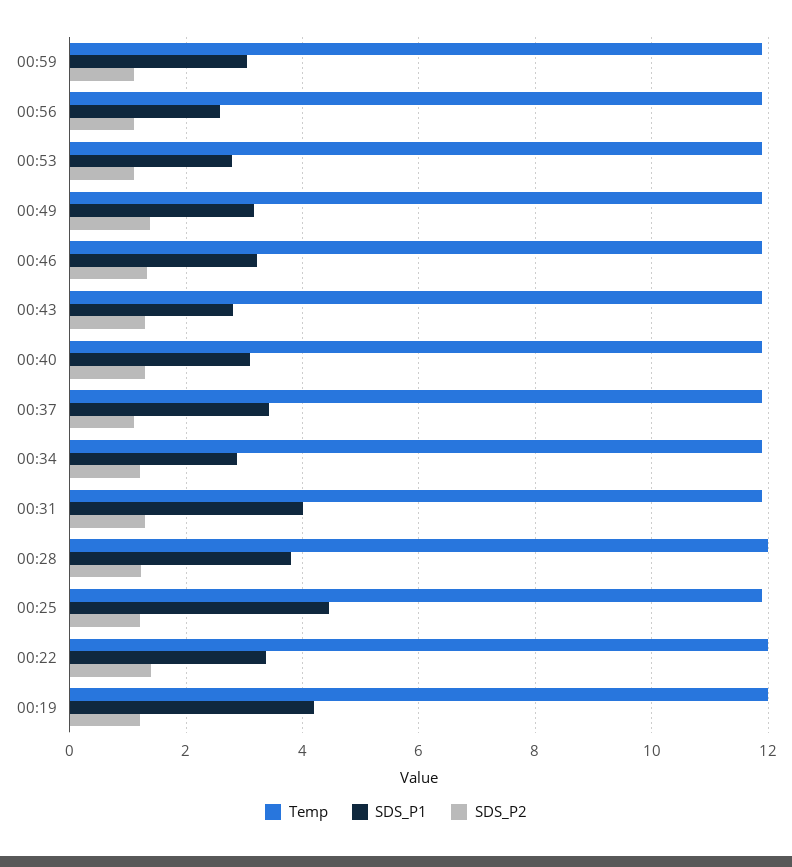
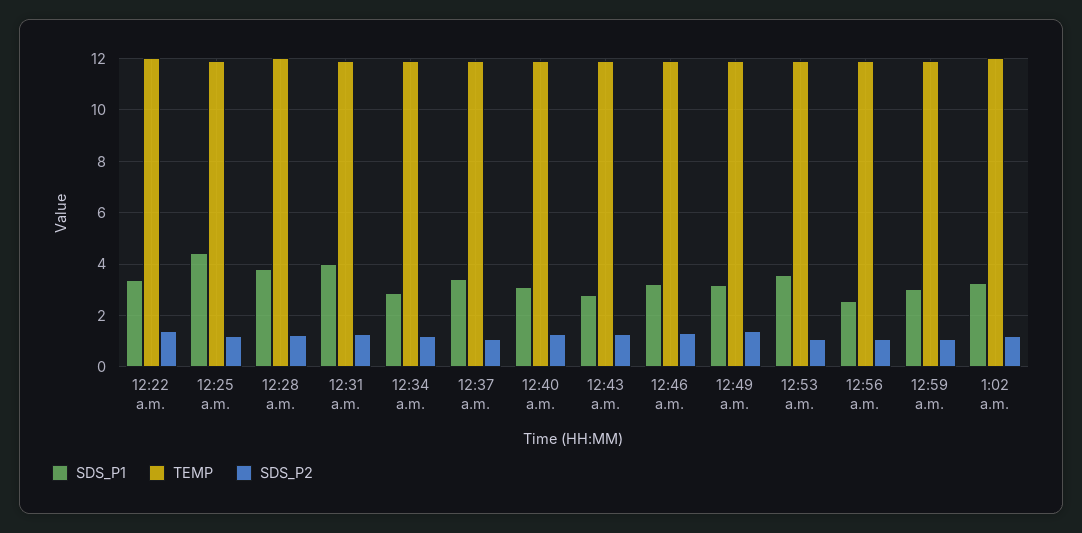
SDS_P1, 00:53: 2.8 -> 3.5
Temp, 00:19: 12 -> none
SDS_P1, 00:19: 4.2 -> none
SDS_P2, 00:19: 1.2 -> none
SDS_P1, 1:02 a.m.: none -> 3.25
Temp, 1:02 a.m.: none -> 12
SDS_P2, 1:02 a.m.: none -> 1.25

